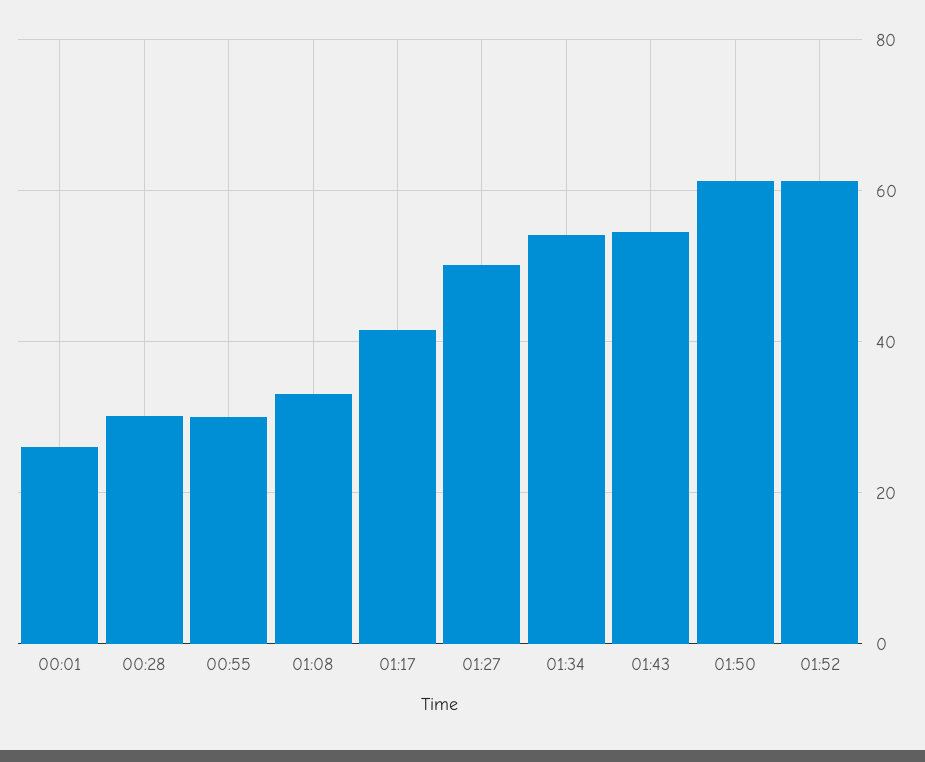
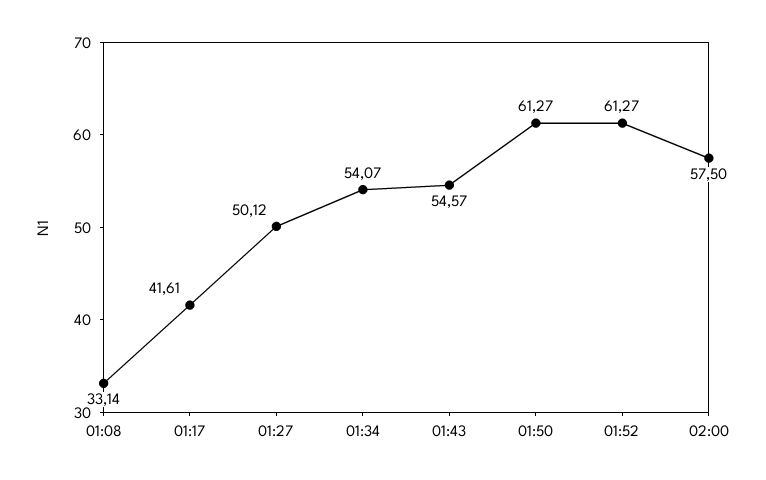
00:01: 26 -> none
00:28: 30 -> none
00:55: 30 -> none
02:00: none -> 57.5

